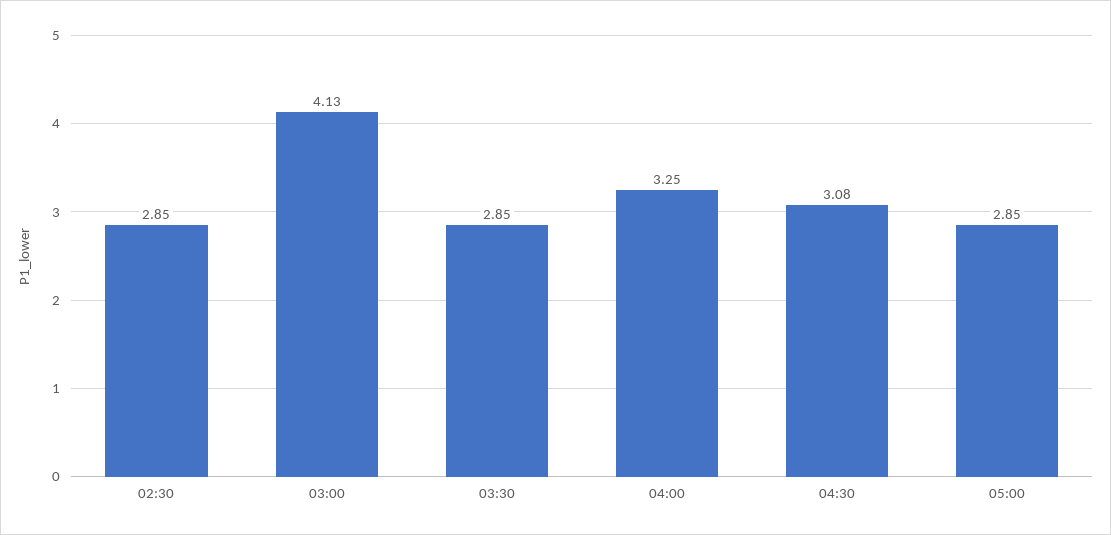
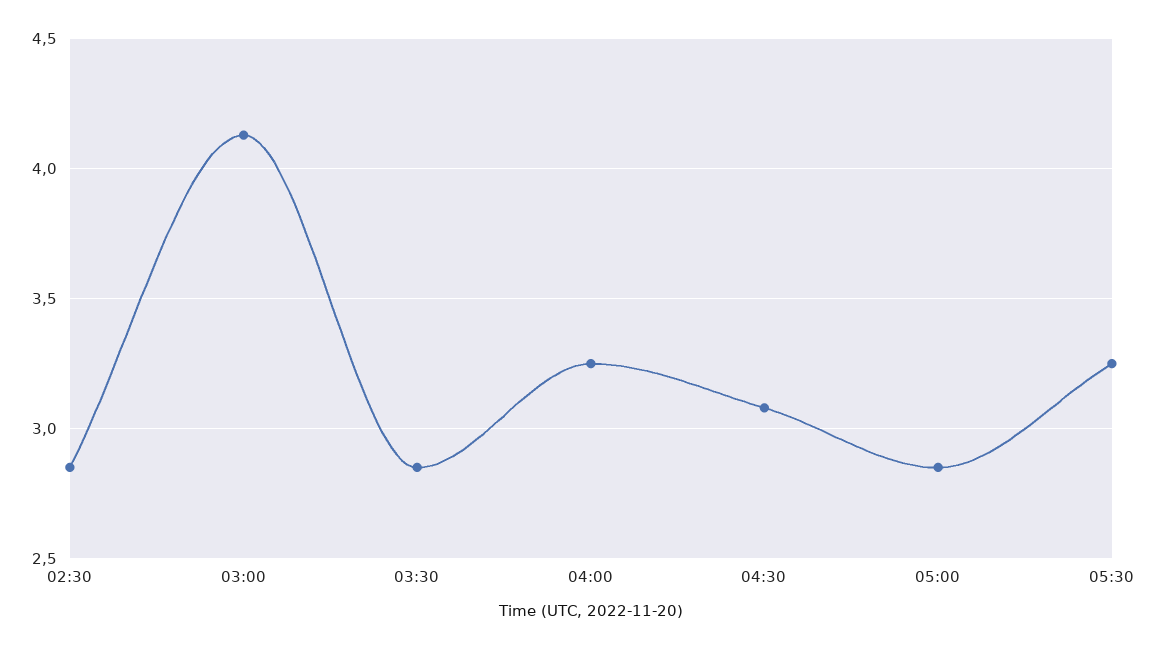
05:30: none -> 3.25

